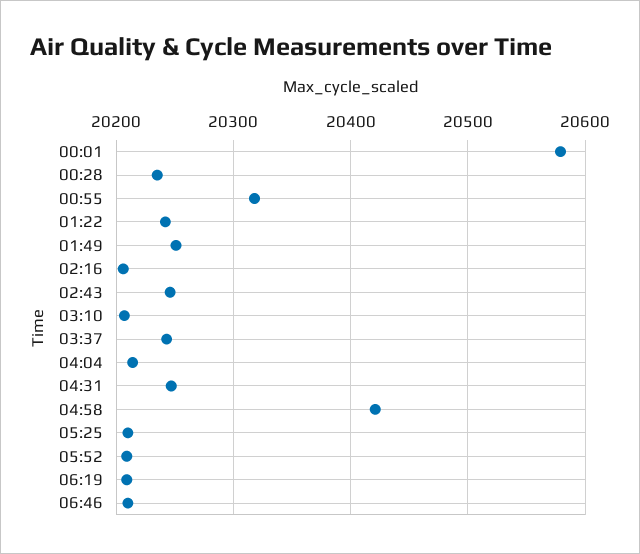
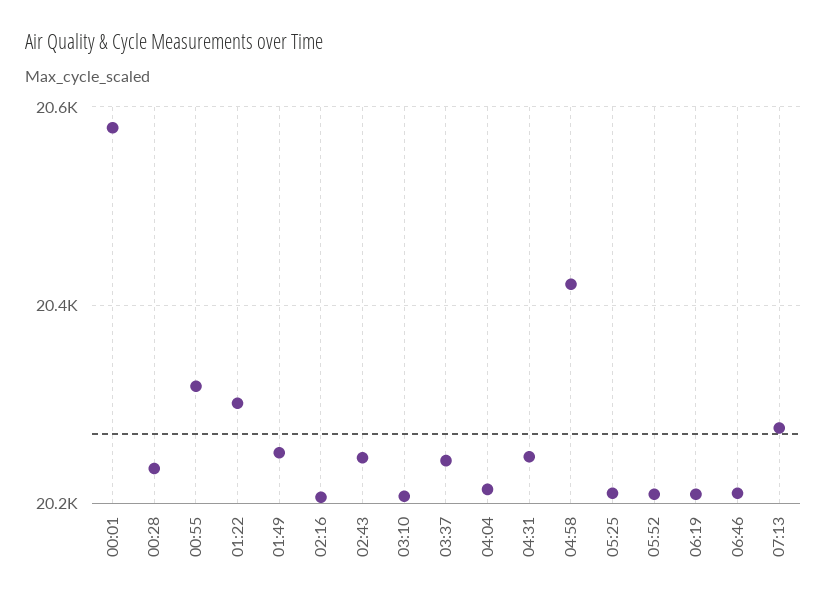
01:22: 20240 -> 20300
07:13: none -> 20280

